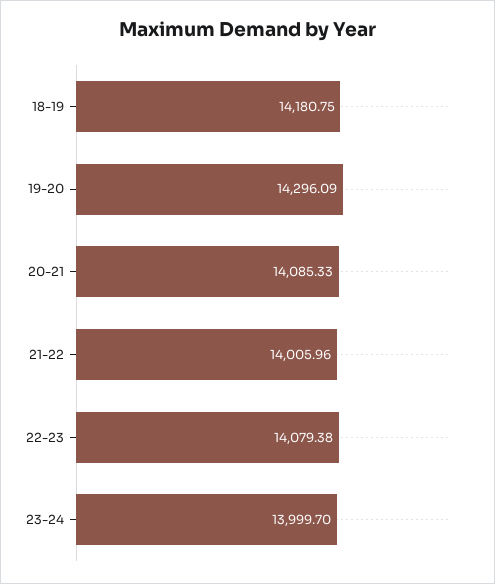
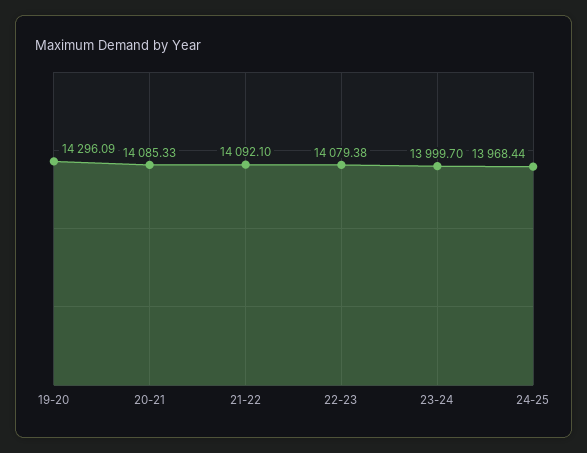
18-19: 14180.75 -> none
21-22: 14005.96 -> 14092.1
24-25: none -> 13968.44

